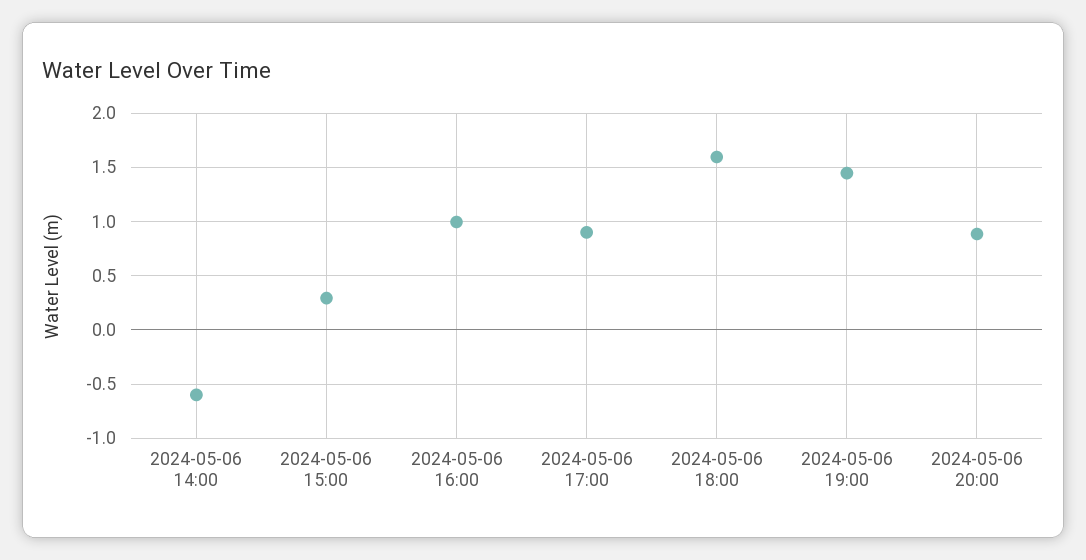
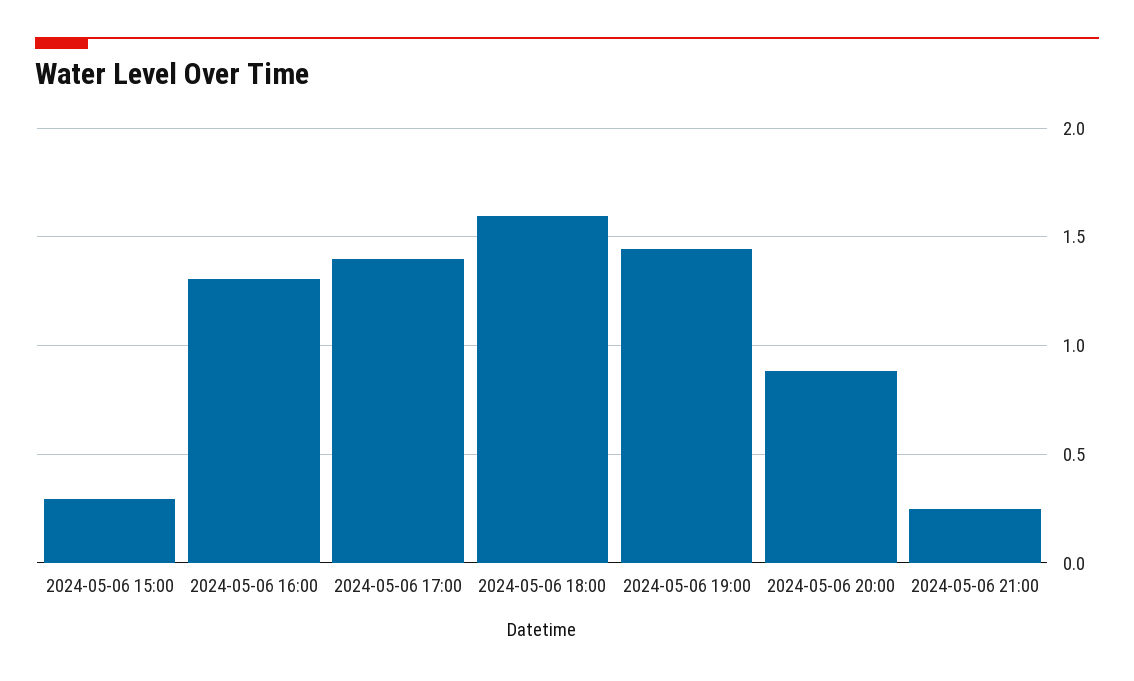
2024-05-06 14:00: -0.6 -> none
2024-05-06 16:00: 1 -> 1.3
2024-05-06 17:00: 0.9 -> 1.4
2024-05-06 21:00: none -> 0.25

